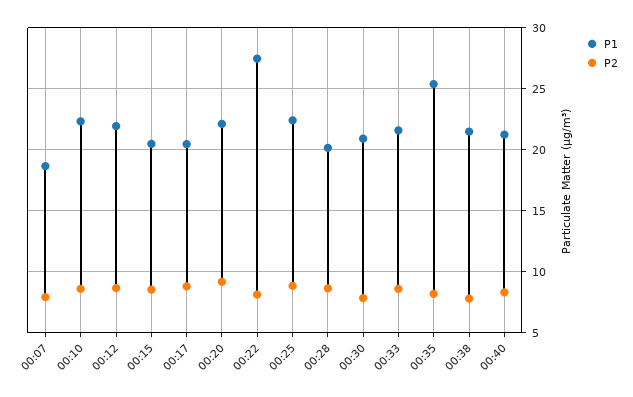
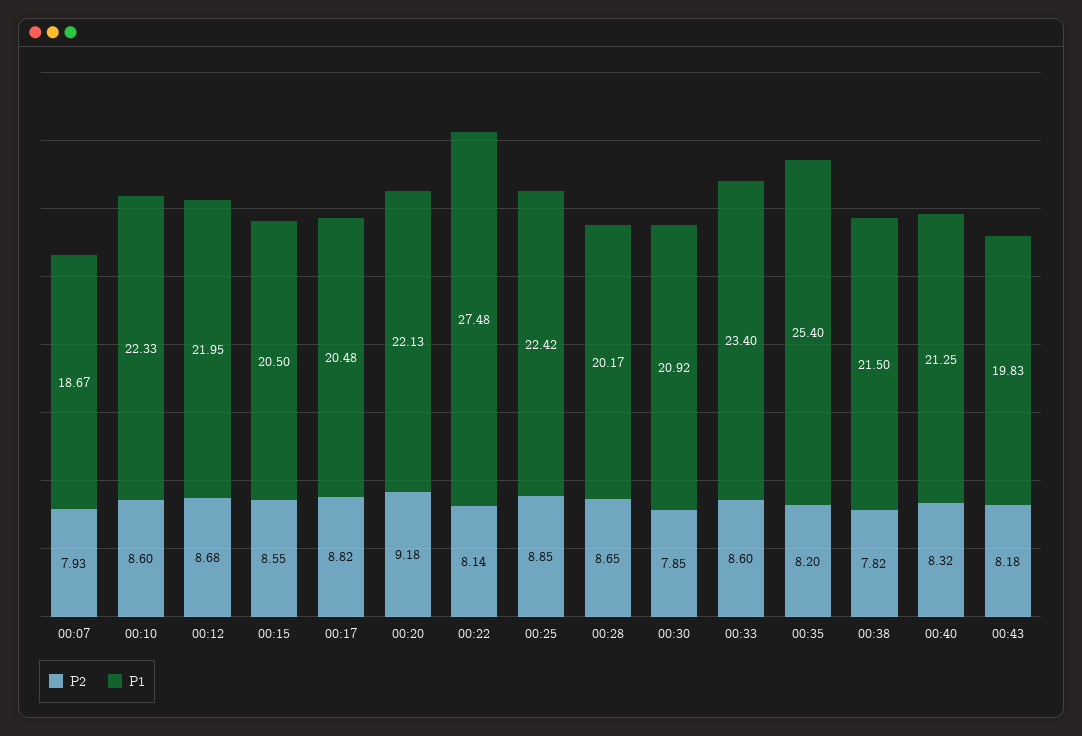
P1, 00:33: 21.5 -> 23.4
P2, 00:43: none -> 8.18
P1, 00:43: none -> 19.83

